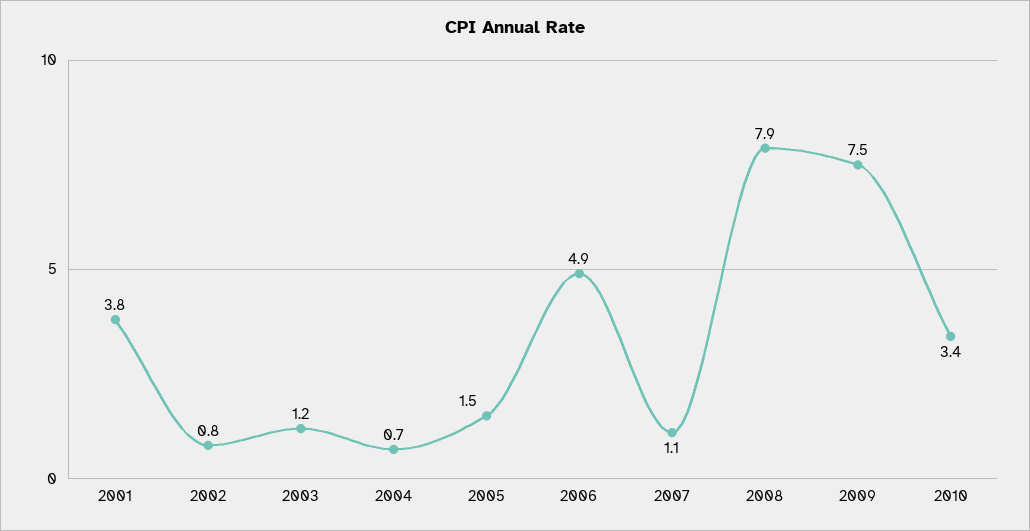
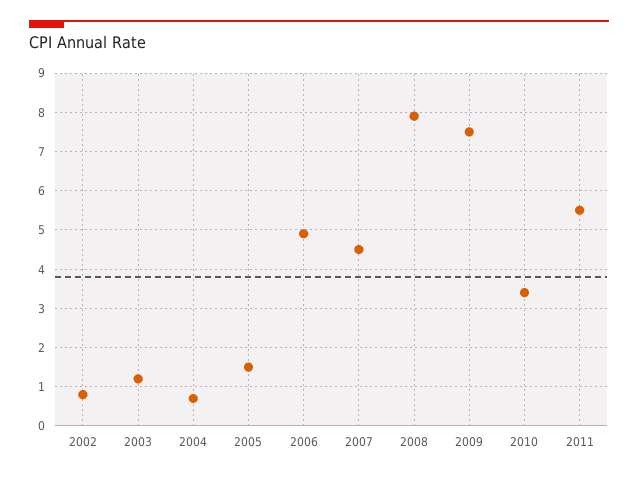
2001: 3.8 -> none
2007: 1.1 -> 4.5
2011: none -> 5.5

